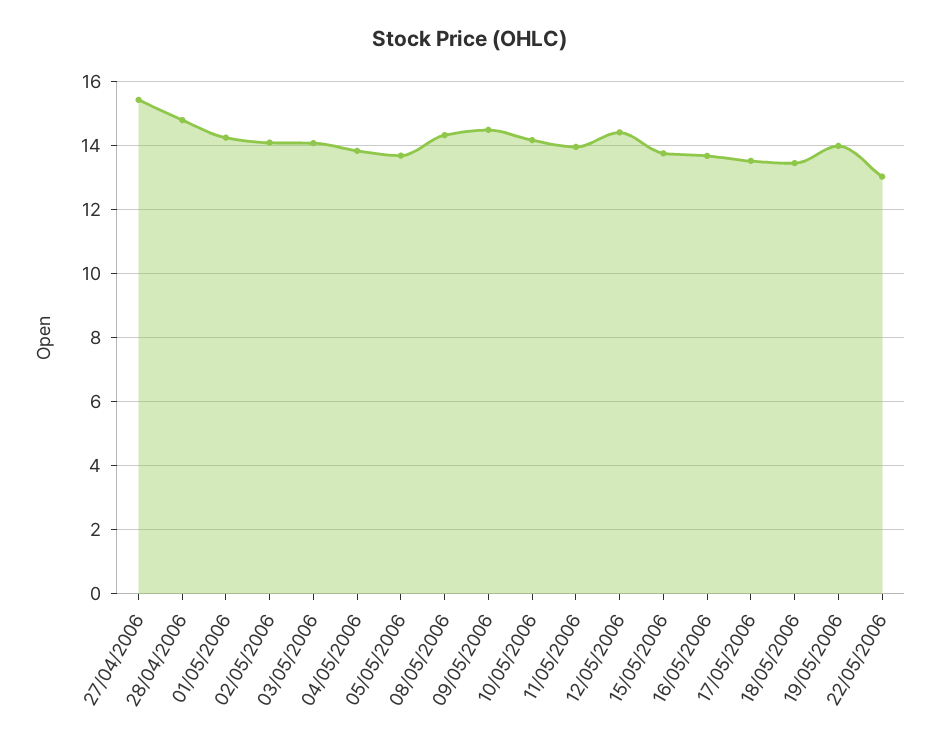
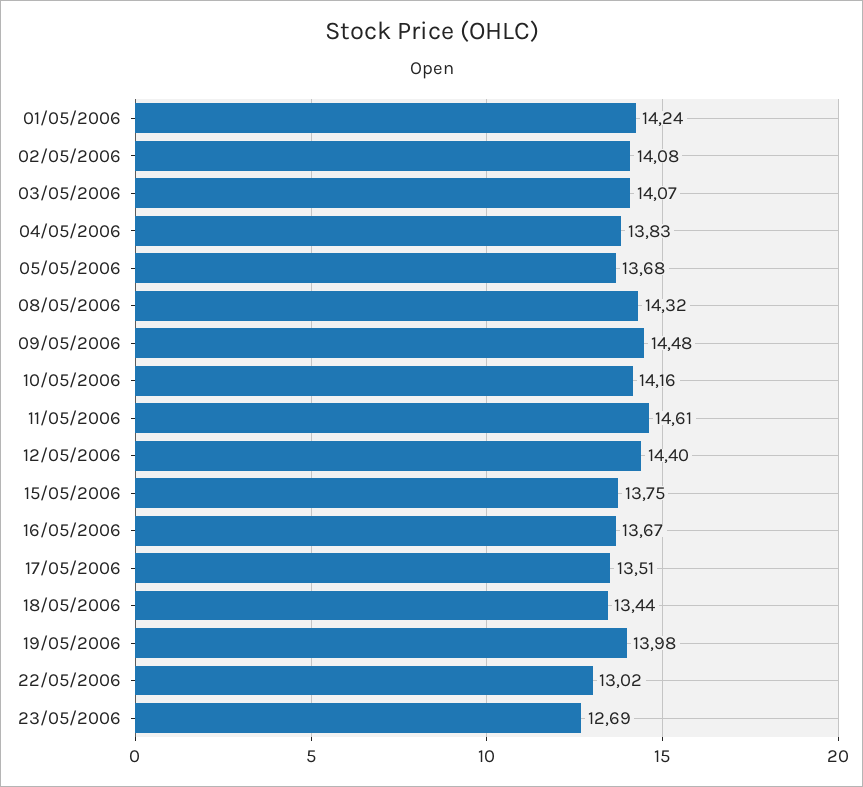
27/04/2006: 15.4 -> none
28/04/2006: 14.8 -> none
11/05/2006: 14 -> 14.61
23/05/2006: none -> 12.69

